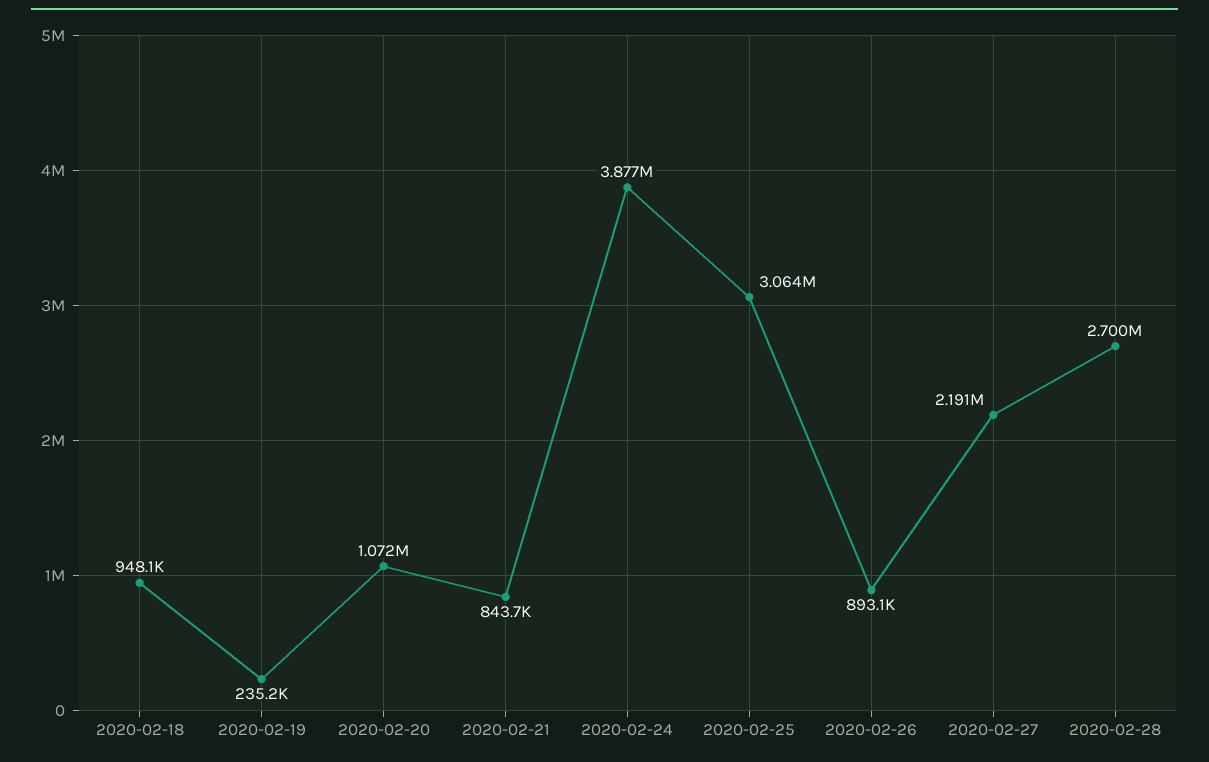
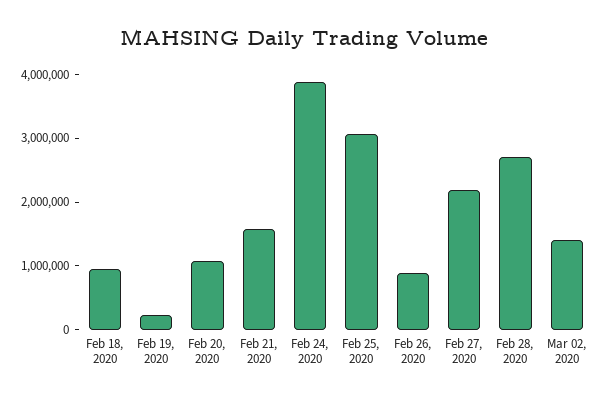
2020-02-21: 843700 -> 1600000
Mar 02, 2020: none -> 1400000

